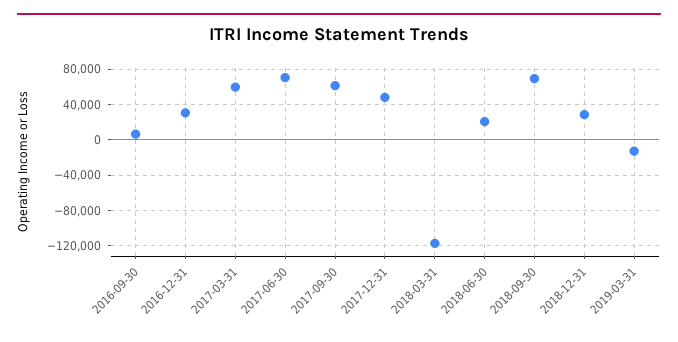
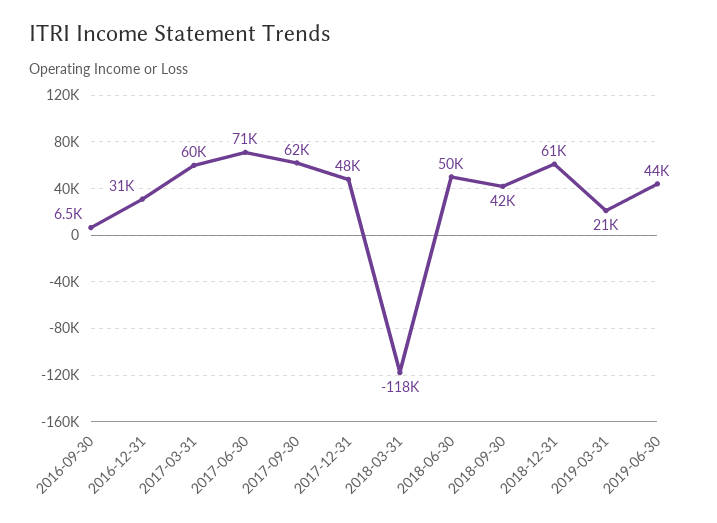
2018-06-30: 20000 -> 50000
2018-09-30: 70000 -> 42000
2018-12-31: 30000 -> 61000
2019-03-31: -10000 -> 21000
2019-06-30: none -> 44000

